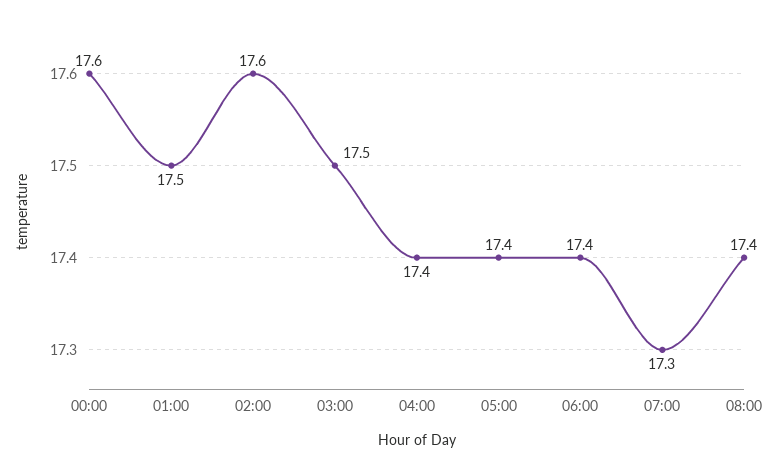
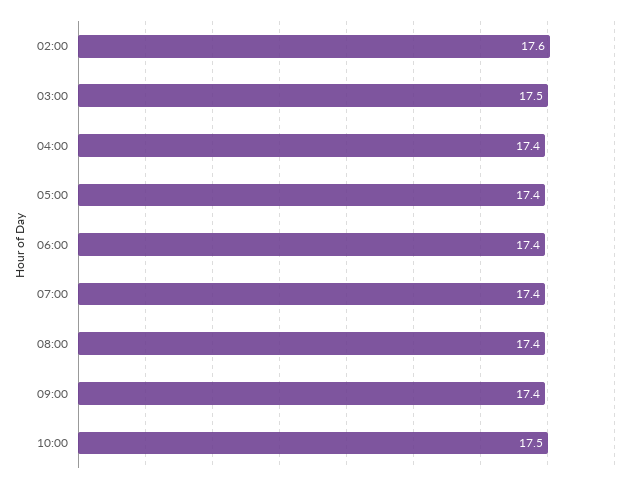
00:00: 17.6 -> none
01:00: 17.5 -> none
07:00: 17.3 -> 17.4
09:00: none -> 17.4
10:00: none -> 17.5

